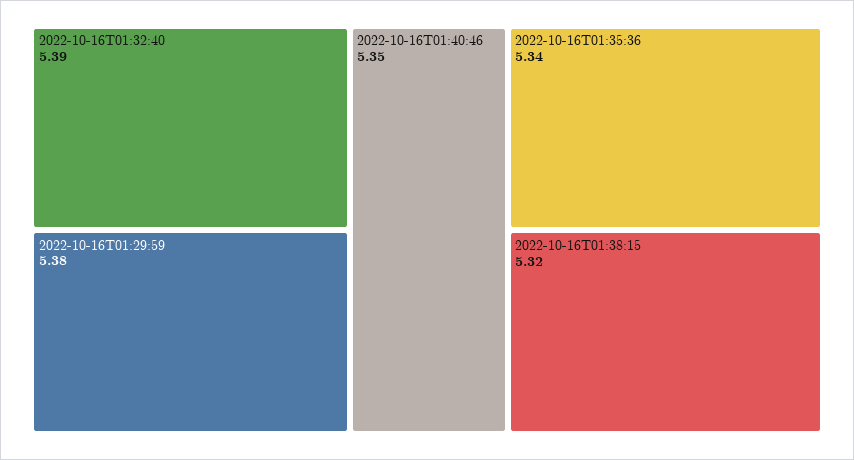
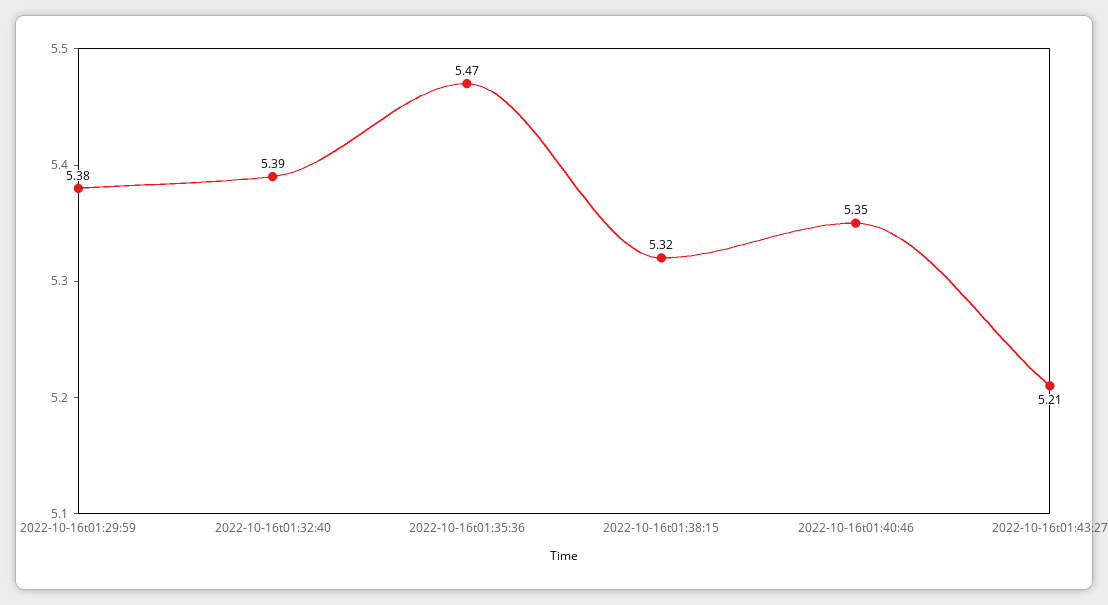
2022-10-16T01:35:36: 5.34 -> 5.47
2022-10-16t01:43:27: none -> 5.21

